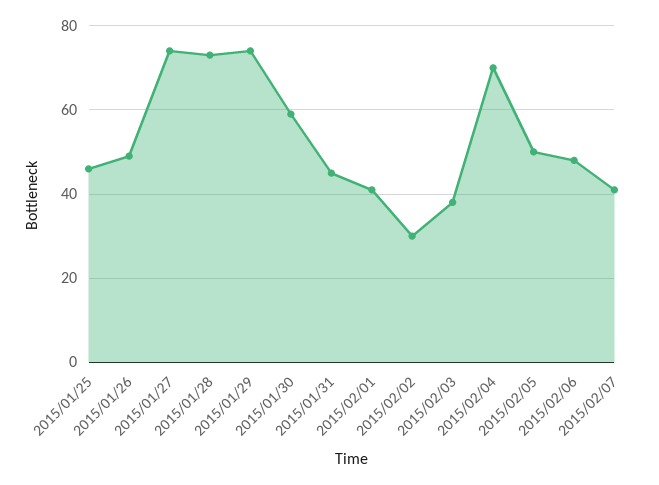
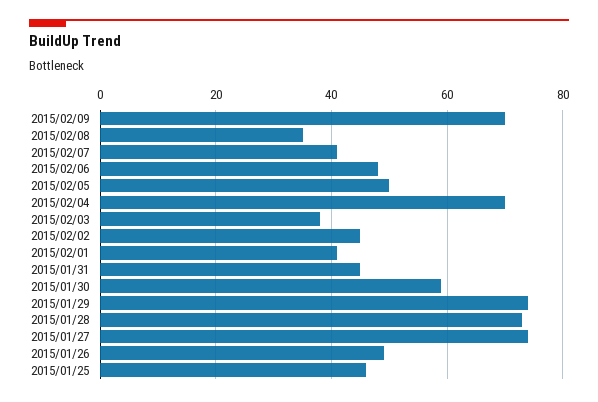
2015/02/02: 30 -> 45
2015/02/09: none -> 70
2015/02/08: none -> 35

